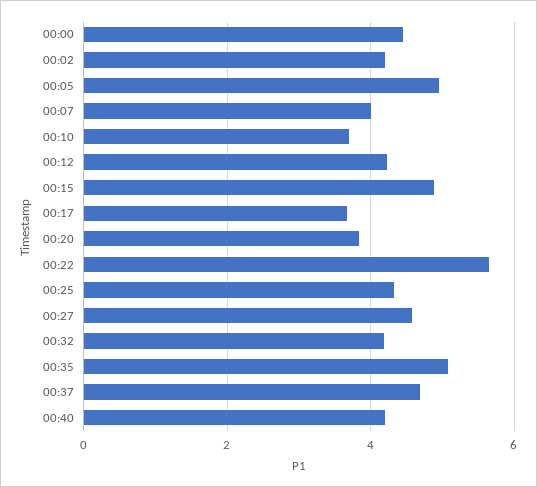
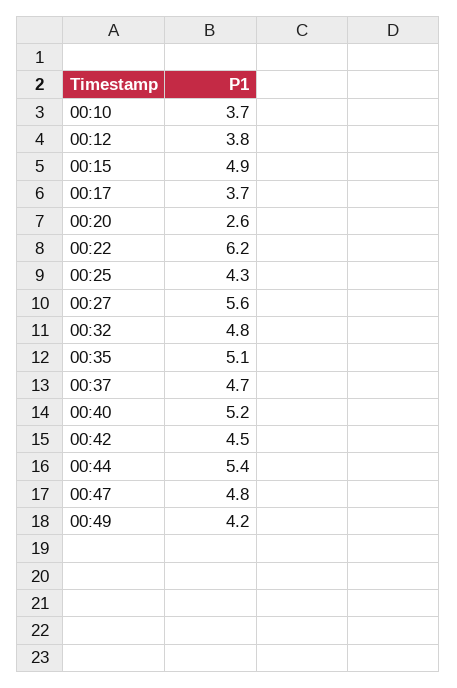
00:00: 4.4 -> none
00:02: 4.2 -> none
00:05: 5 -> none
00:07: 4 -> none
00:12: 4.2 -> 3.8
00:20: 3.8 -> 2.6
00:22: 5.6 -> 6.2
00:27: 4.6 -> 5.6
00:32: 4.2 -> 4.8
00:40: 4.2 -> 5.2
00:42: none -> 4.5
00:44: none -> 5.4
00:47: none -> 4.8
00:49: none -> 4.2

